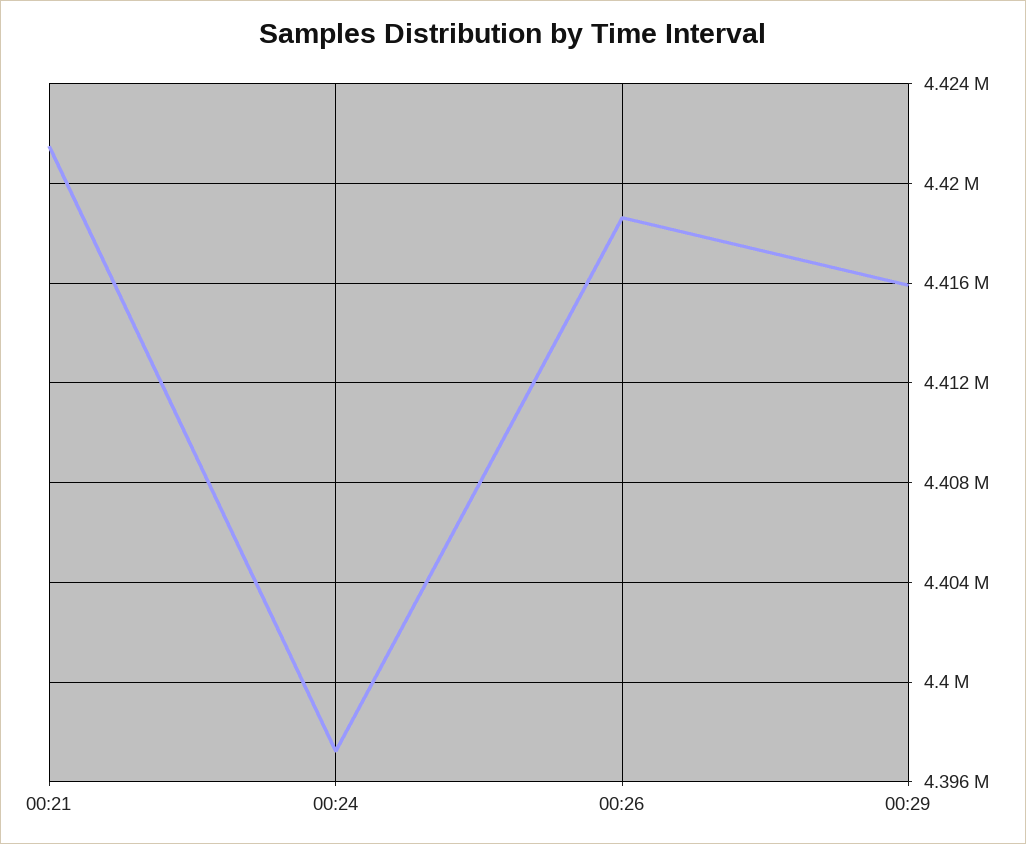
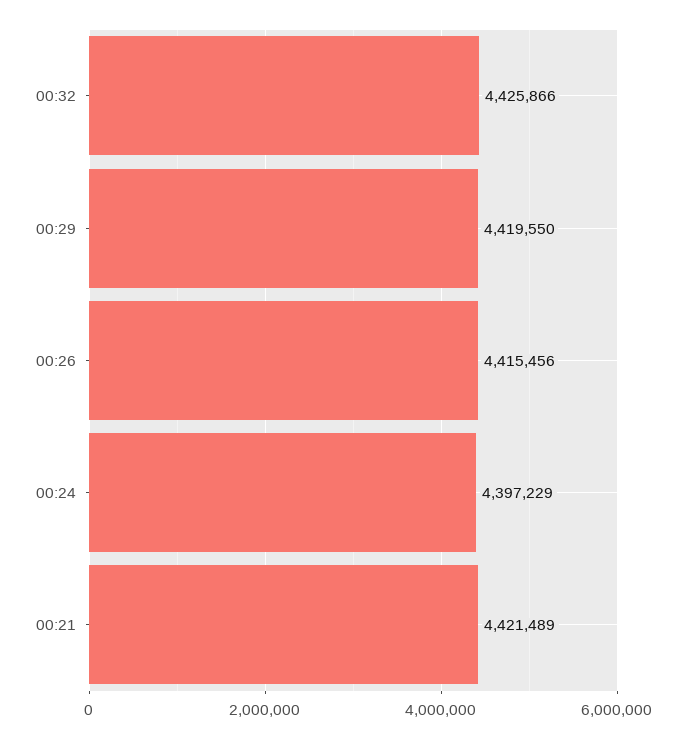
00:26: 4418500 -> 4415456
00:29: 4416000 -> 4419550
00:32: none -> 4425866

